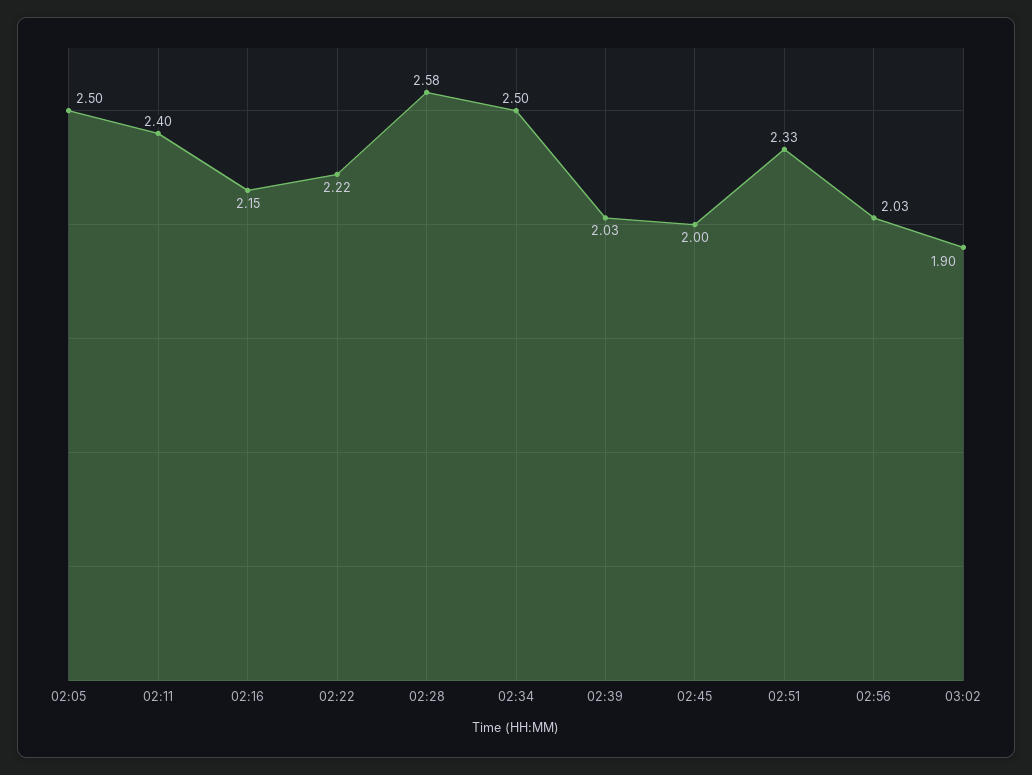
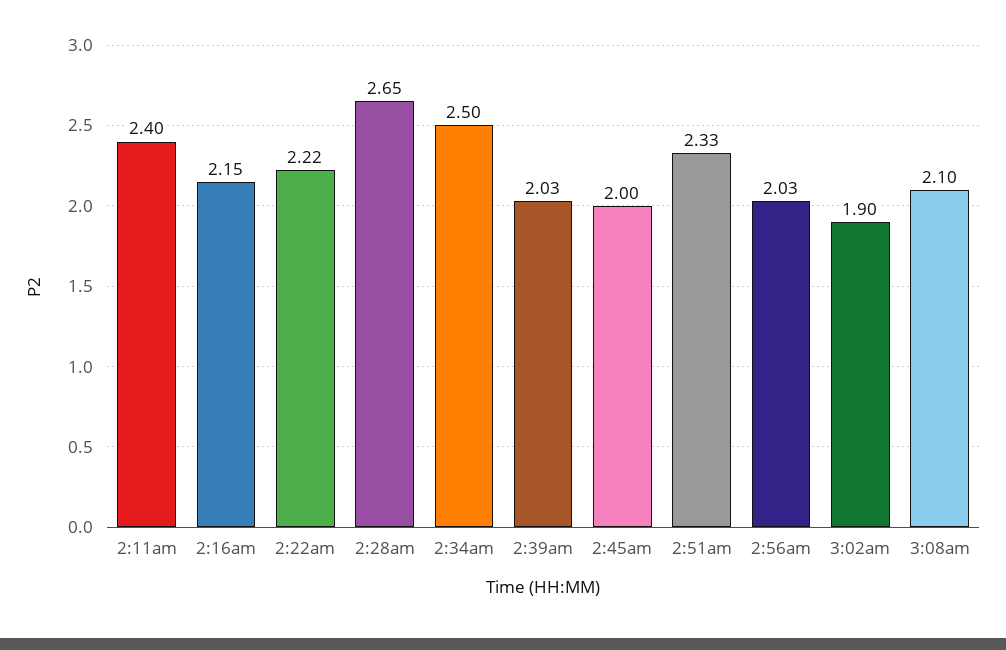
02:05: 2.5 -> none
02:28: 2.58 -> 2.65
3:08am: none -> 2.1

